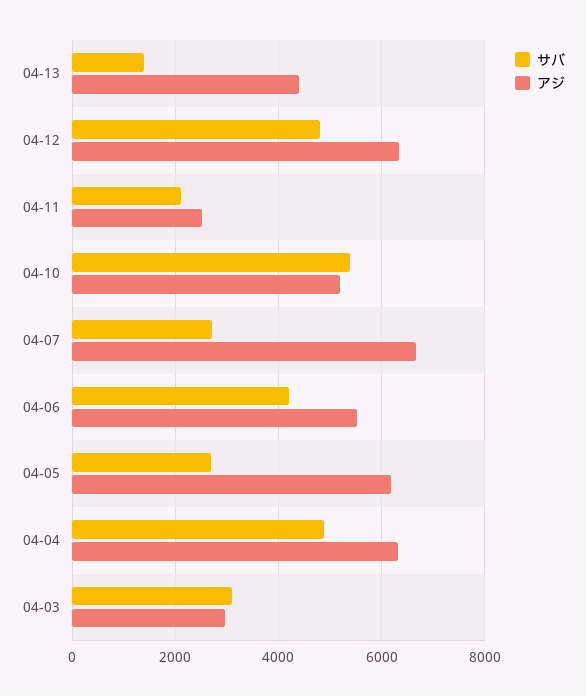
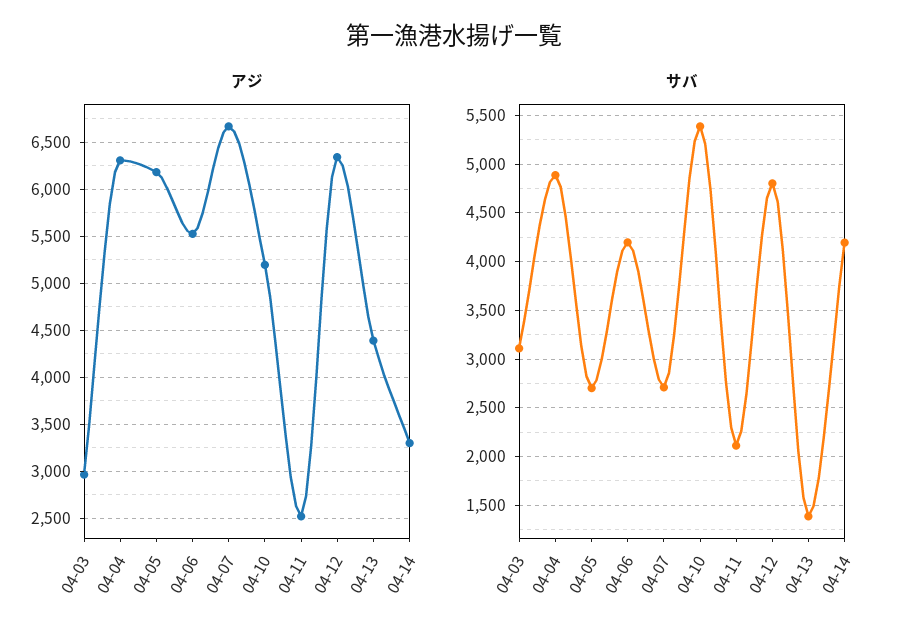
アジ, 04-14: none -> 3300
サバ, 04-14: none -> 4200

